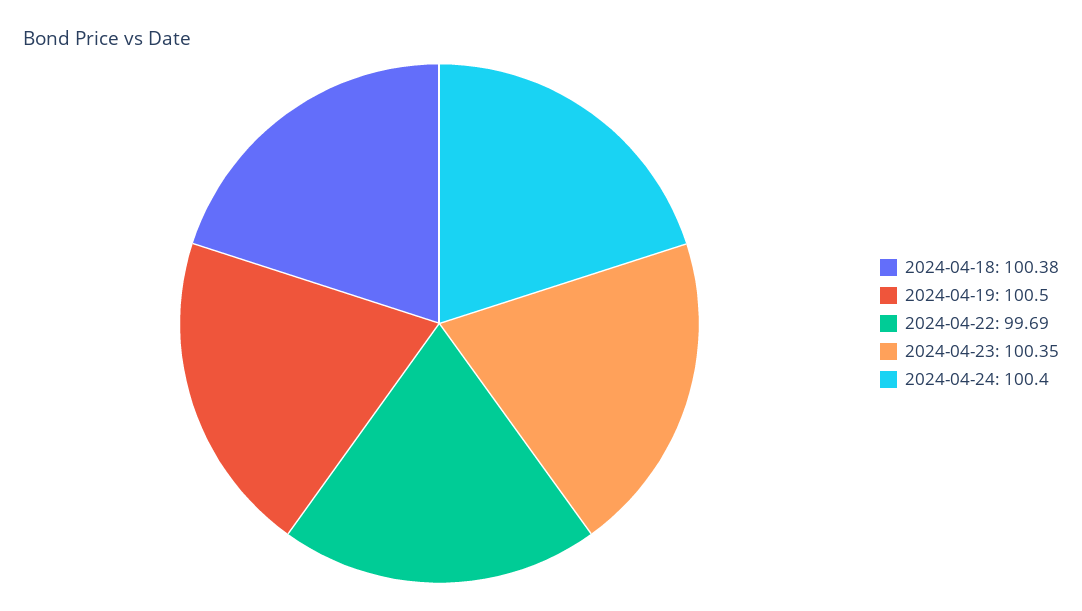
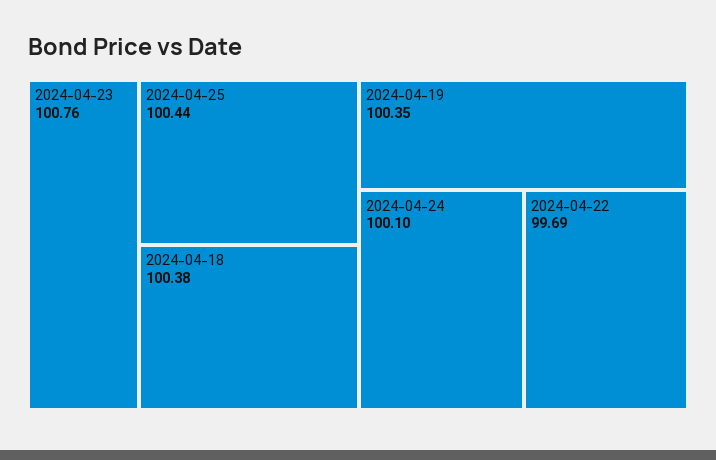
2024-04-19: 100.5 -> 100.35
2024-04-23: 100.35 -> 100.76
2024-04-24: 100.4 -> 100.1
2024-04-25: none -> 100.44

